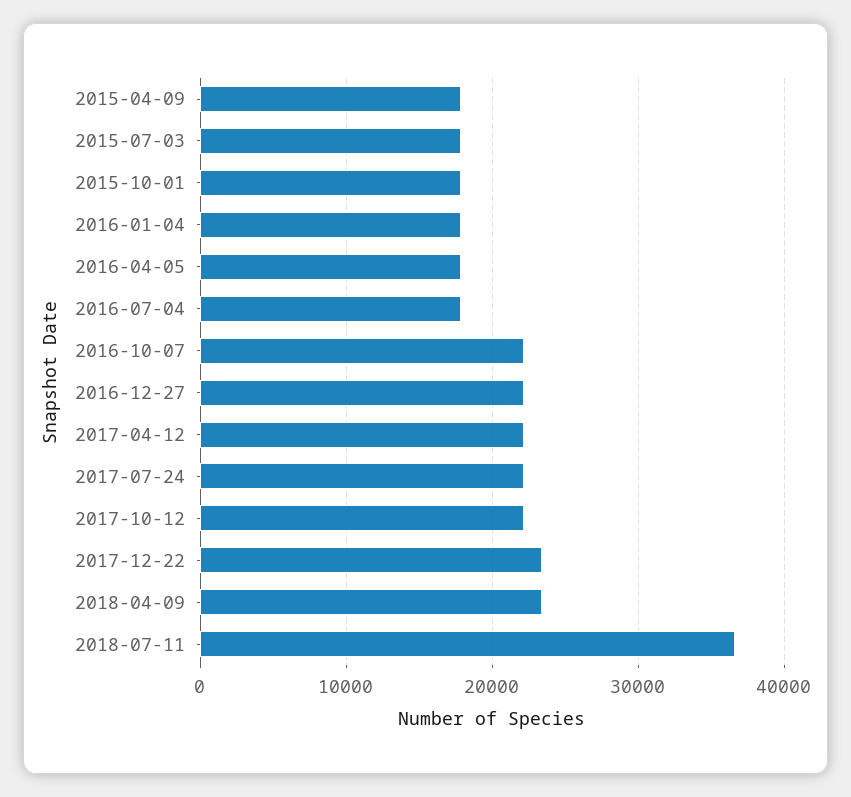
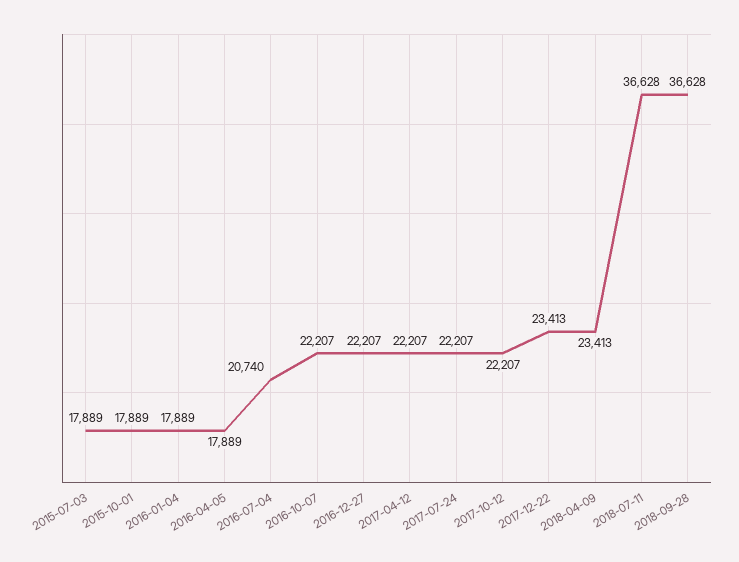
2015-04-09: 18000 -> none
2016-07-04: 18000 -> 20740
2018-09-28: none -> 36628

